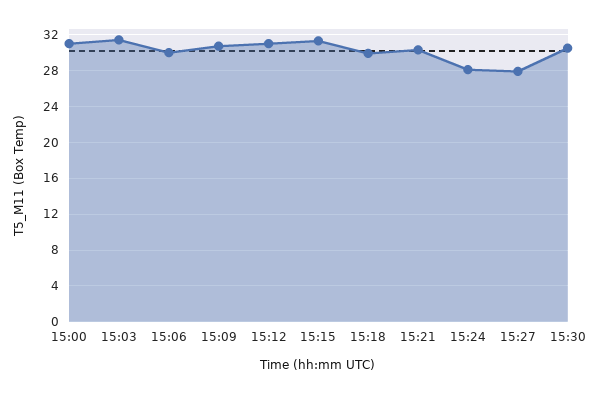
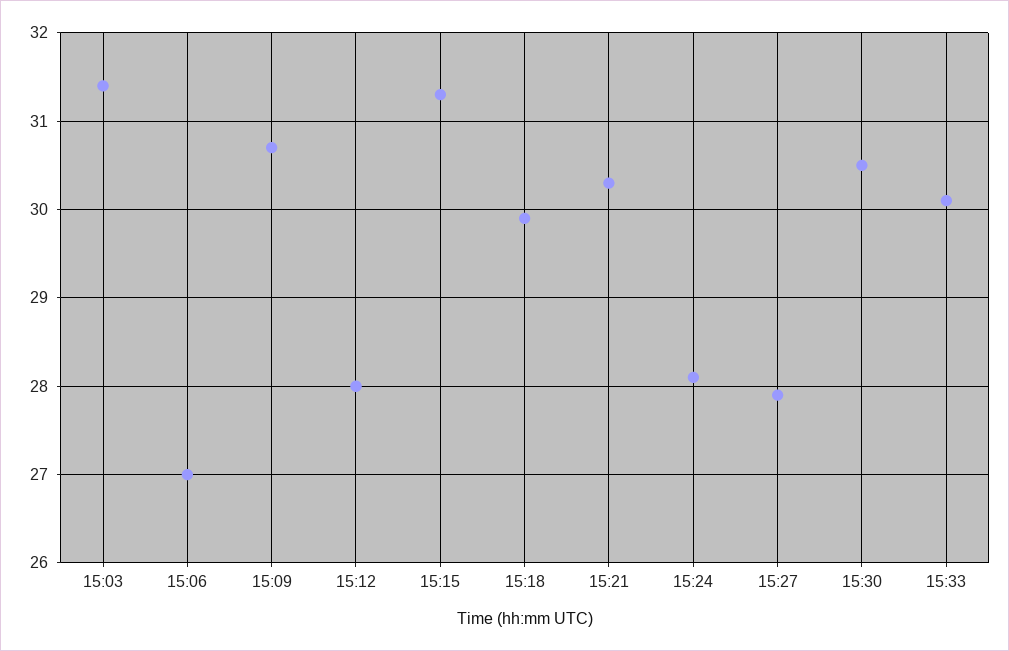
15:00: 31 -> none
15:06: 30 -> 27
15:12: 31 -> 28
15:33: none -> 30.1

